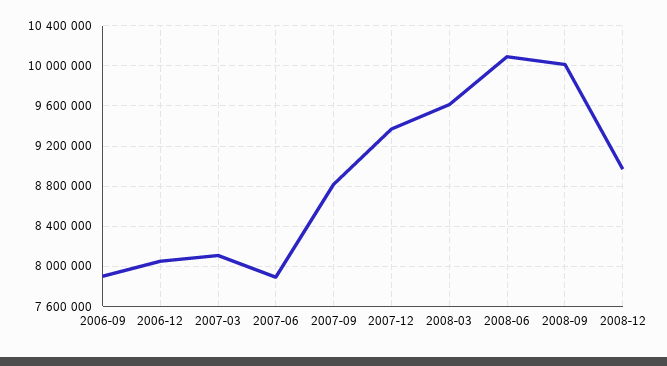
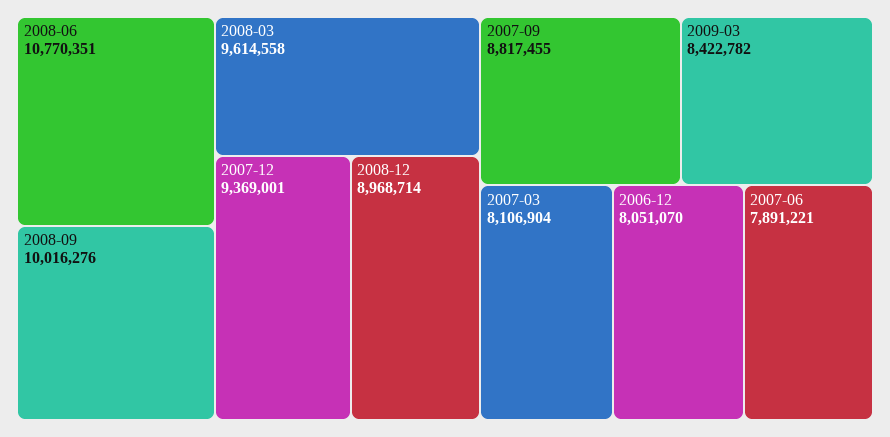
2006-09: 7900000 -> none
2008-06: 10100000 -> 10770351
2009-03: none -> 8422782

